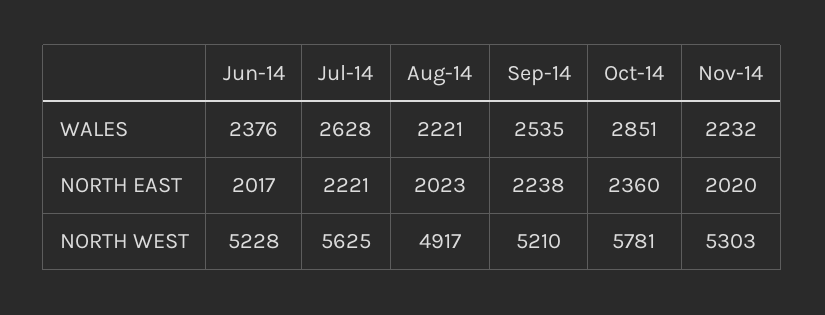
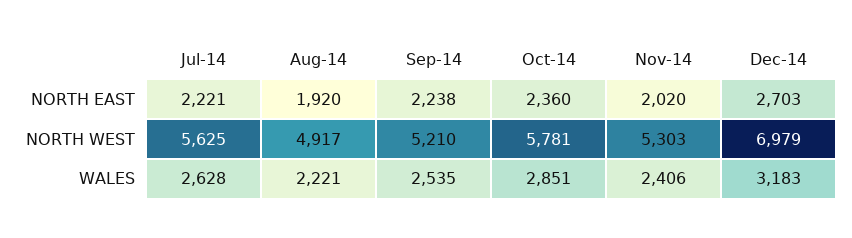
Jun-14, WALES: 2376 -> none
Nov-14, WALES: 2232 -> 2406
Jun-14, NORTH EAST: 2017 -> none
Aug-14, NORTH EAST: 2023 -> 1920
Jun-14, NORTH WEST: 5228 -> none
Dec-14, NORTH EAST: none -> 2703
Dec-14, NORTH WEST: none -> 6979
Dec-14, WALES: none -> 3183

